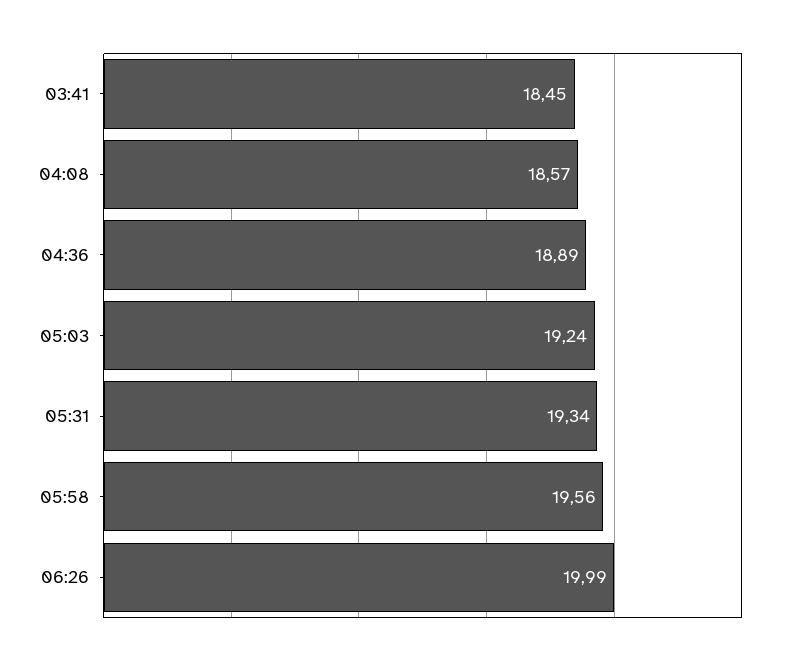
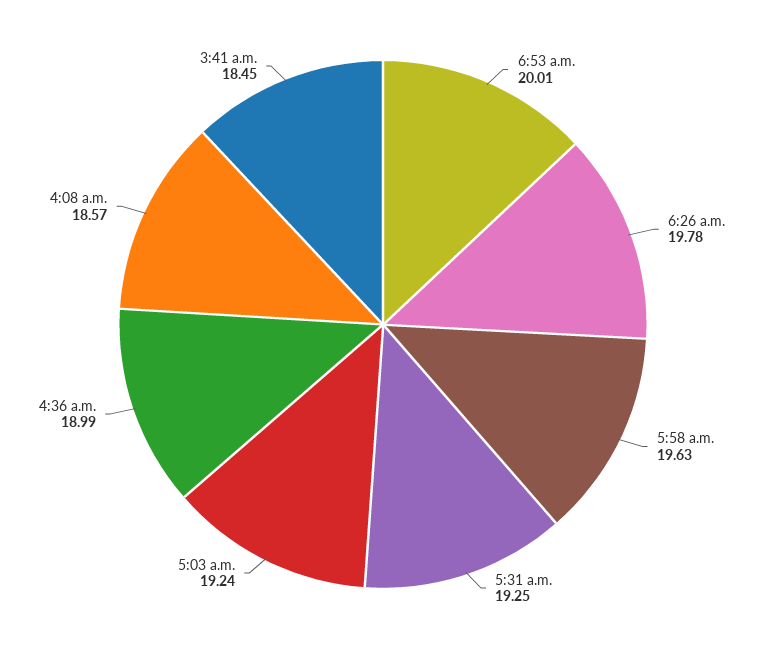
04:36: 18.89 -> 18.99
05:31: 19.34 -> 19.25
05:58: 19.56 -> 19.63
06:26: 19.99 -> 19.78
6:53 a.m.: none -> 20.01

